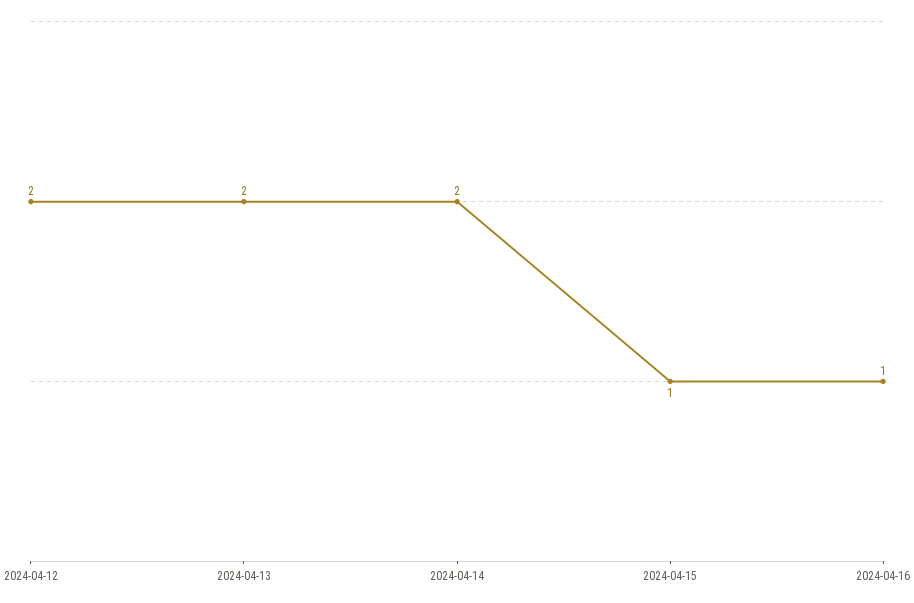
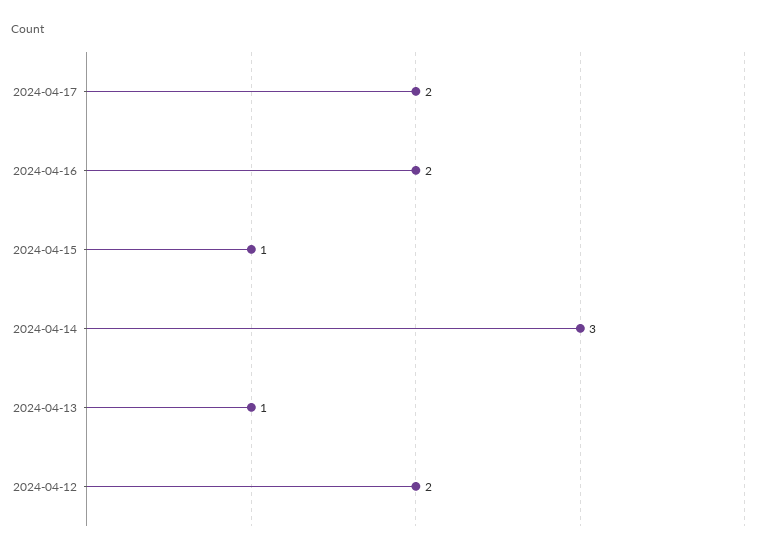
2024-04-13: 2 -> 1
2024-04-14: 2 -> 3
2024-04-16: 1 -> 2
2024-04-17: none -> 2

